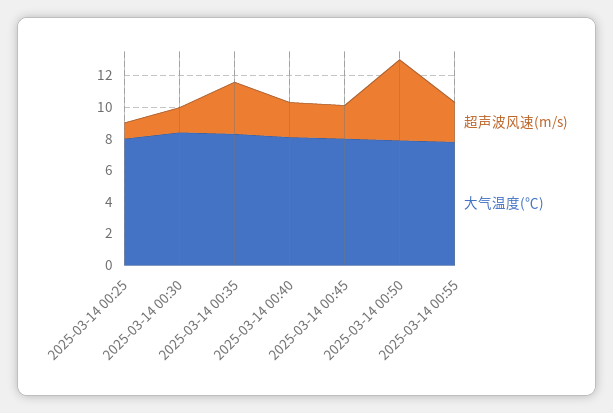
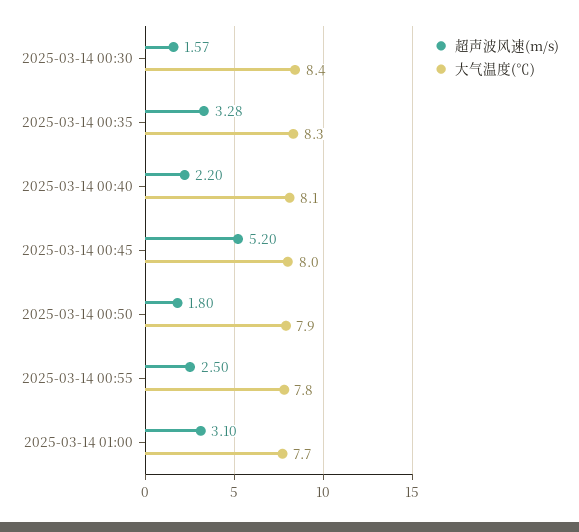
超声波风速(m/s), 2025-03-14 00:25: 1 -> none
大气温度(℃), 2025-03-14 00:25: 8 -> none
超声波风速(m/s), 2025-03-14 00:45: 2 -> 5.2
超声波风速(m/s), 2025-03-14 00:50: 5 -> 1.8
超声波风速(m/s), 2025-03-14 01:00: none -> 3.1
大气温度(℃), 2025-03-14 01:00: none -> 7.7

